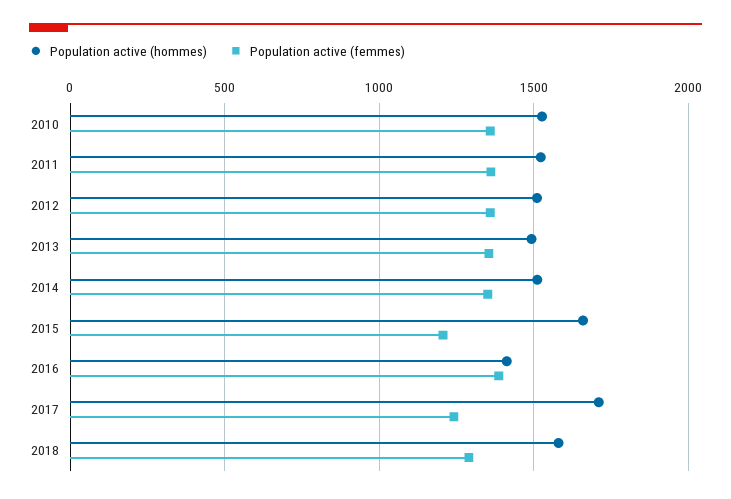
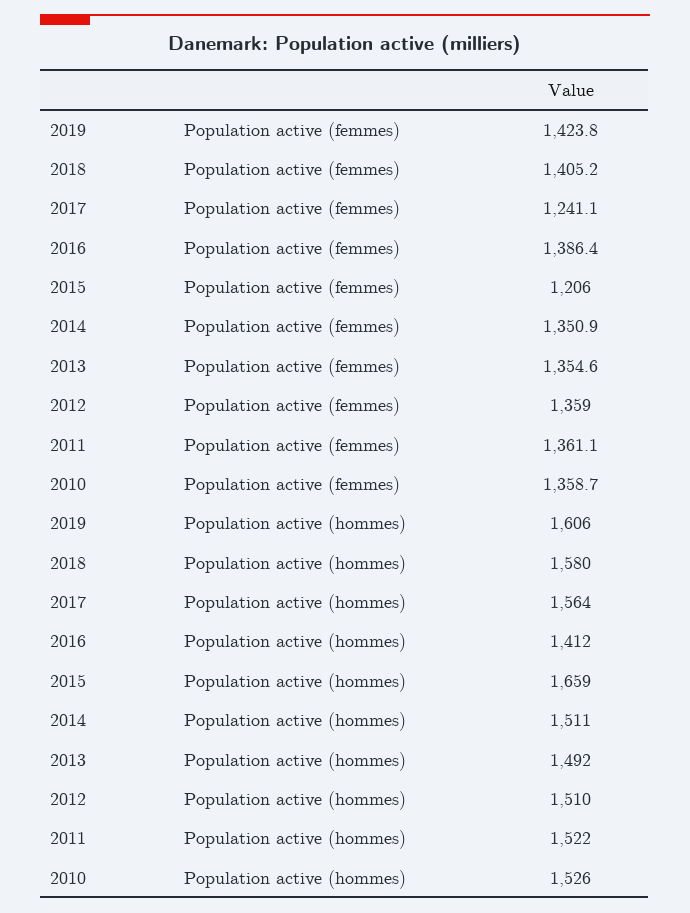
Population active (hommes), 2017: 1700 -> 1564
Population active (femmes), 2018: 1300 -> 1405.2
Population active (femmes), 2019: none -> 1423.8
Population active (hommes), 2019: none -> 1606

